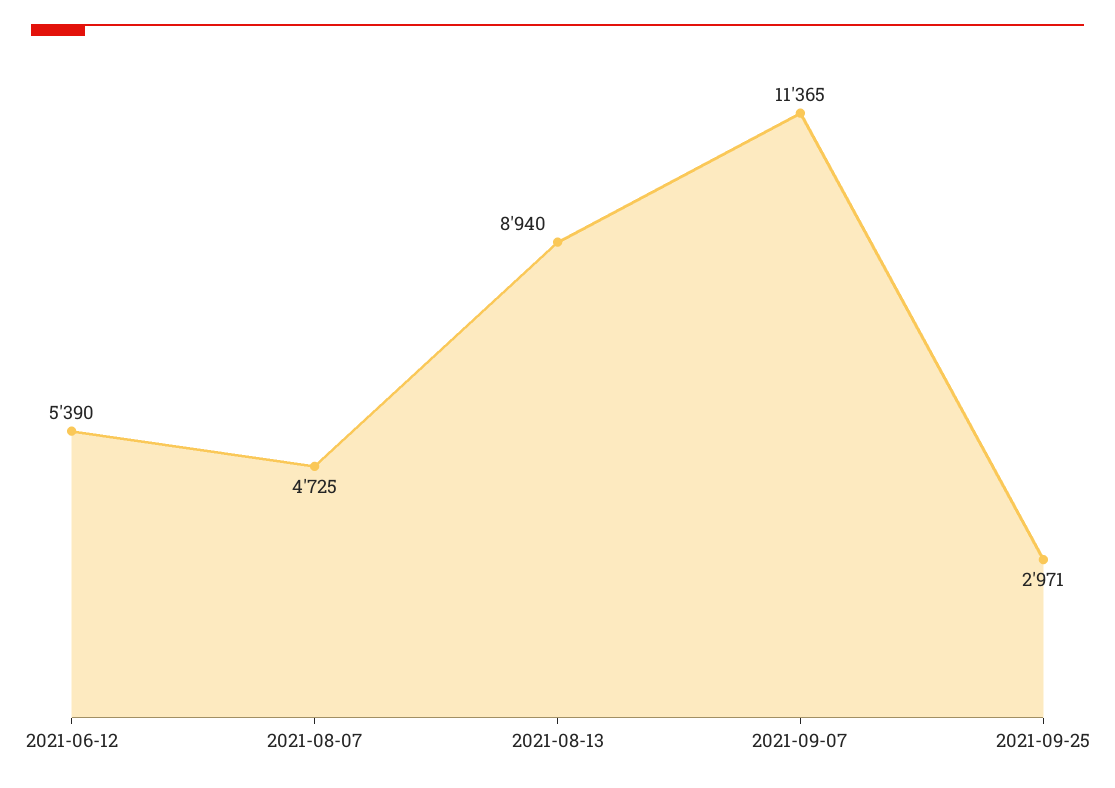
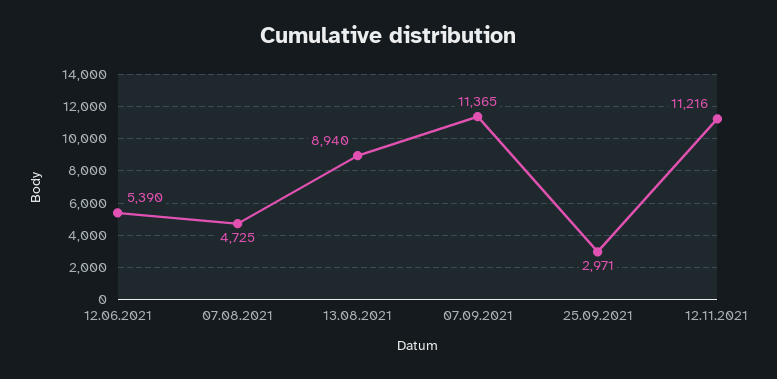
12.11.2021: none -> 11216

